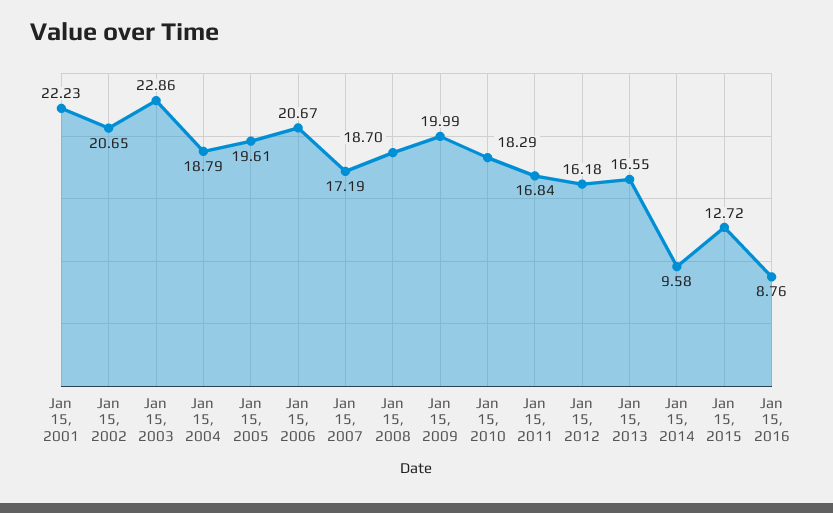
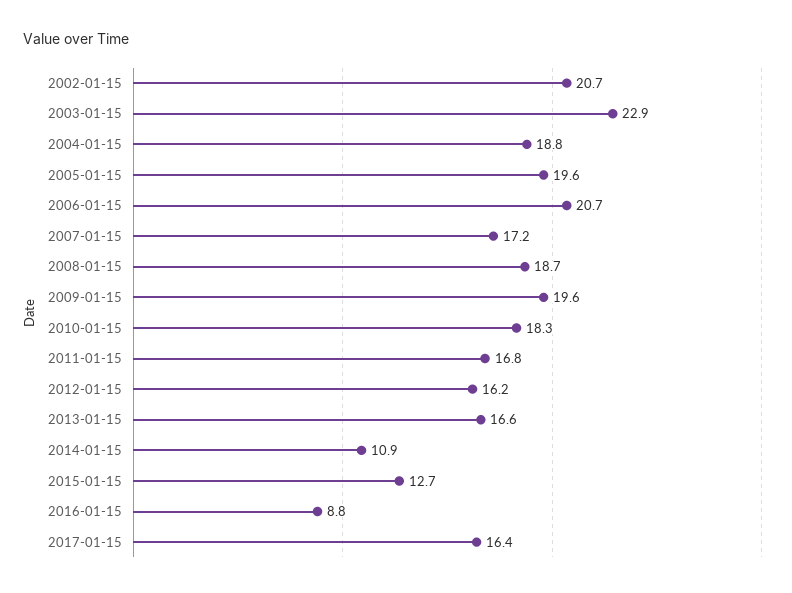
Jan 15, 2001: 22.23 -> none
Jan 15, 2009: 19.99 -> 19.6
Jan 15, 2014: 9.58 -> 10.9
2017-01-15: none -> 16.4

